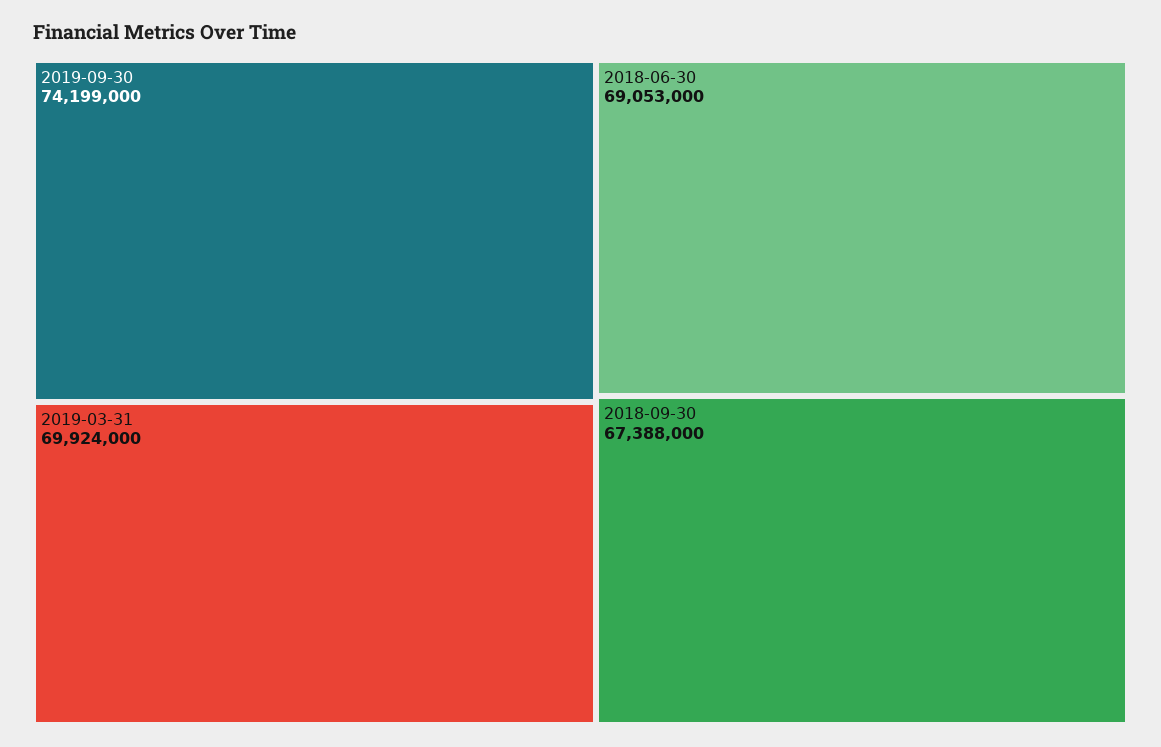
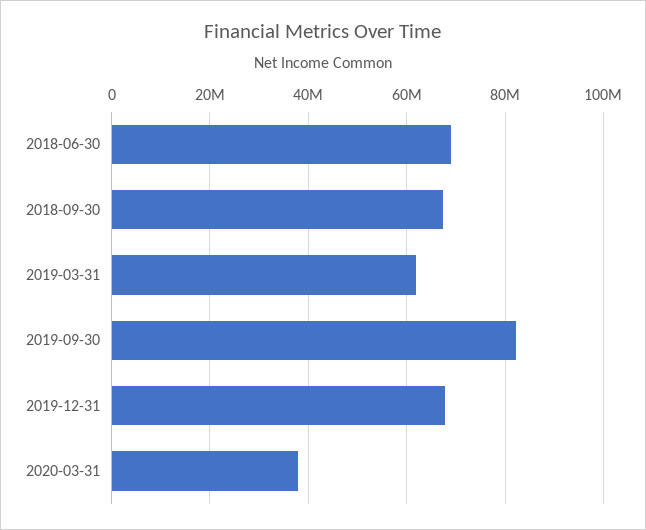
2019-09-30: 74199000 -> 82000000
2019-03-31: 69924000 -> 62000000
2019-12-31: none -> 68000000
2020-03-31: none -> 38000000

